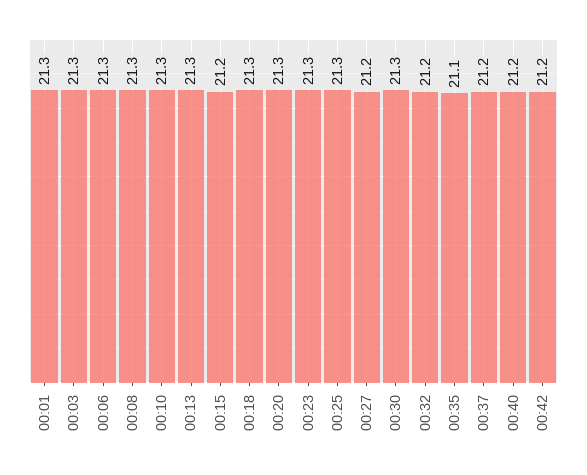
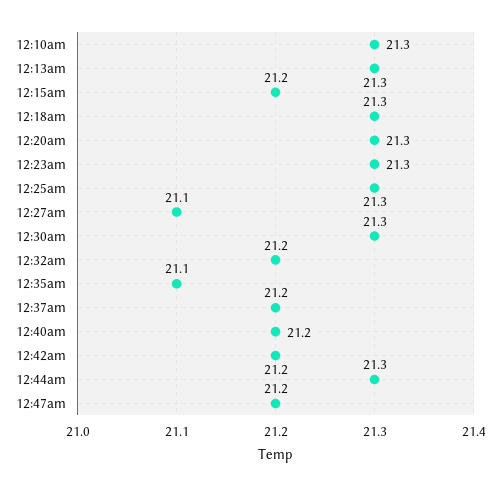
00:01: 21.3 -> none
00:03: 21.3 -> none
00:06: 21.3 -> none
00:08: 21.3 -> none
00:27: 21.2 -> 21.1
12:44am: none -> 21.3
12:47am: none -> 21.2

